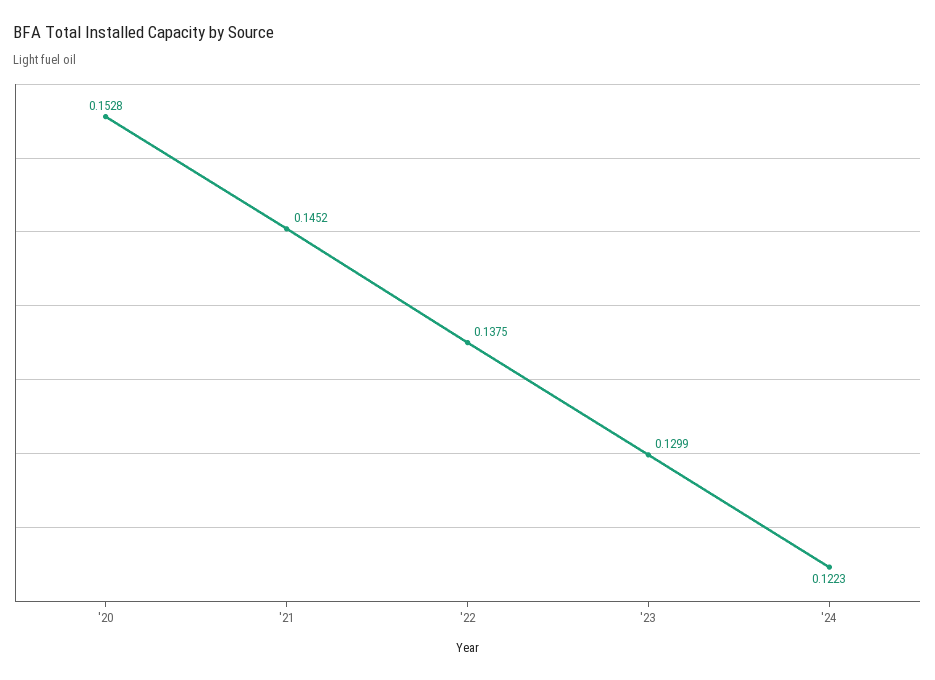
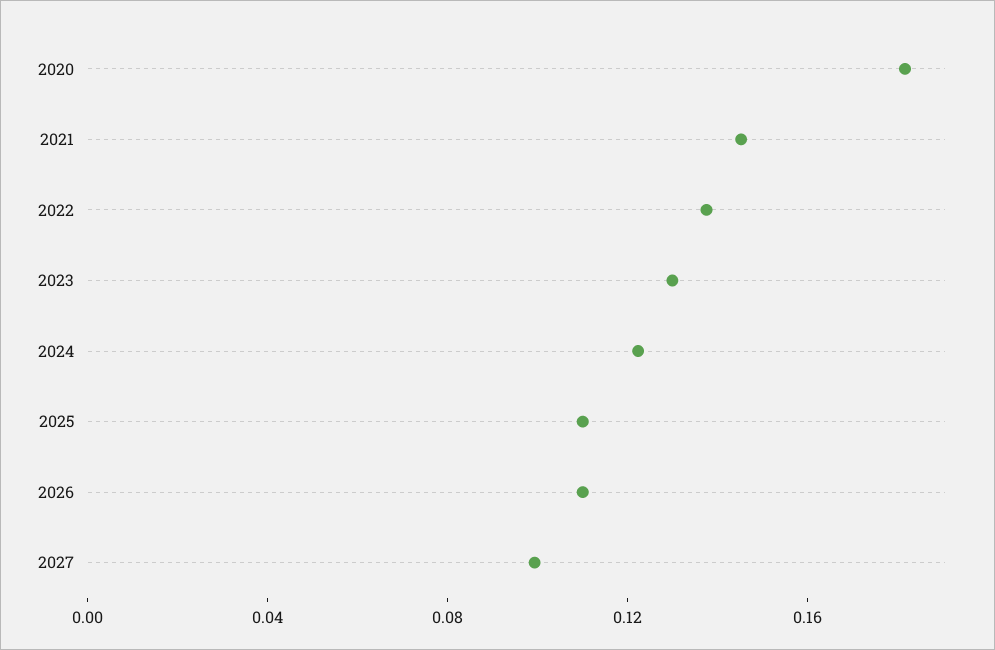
'20: 0.1528 -> 0.18
2025: none -> 0.11
2026: none -> 0.11
2027: none -> 0.1

